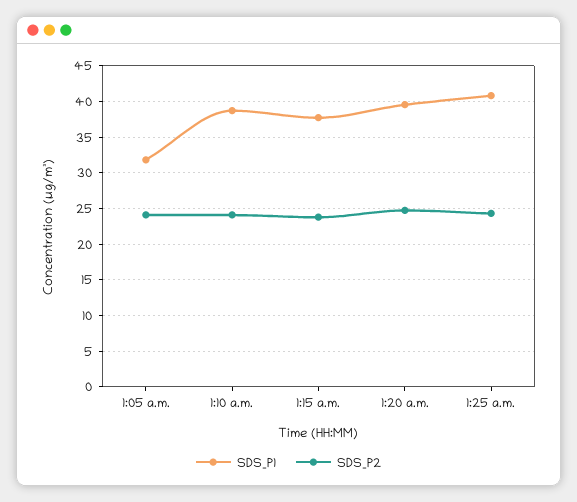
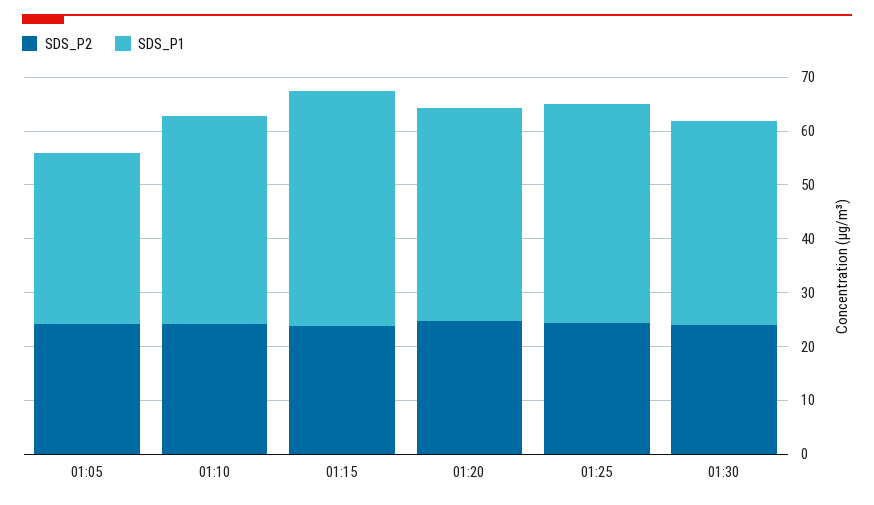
SDS_P1, 1:15 a.m.: 38 -> 44
SDS_P2, 01:30: none -> 24
SDS_P1, 01:30: none -> 38

